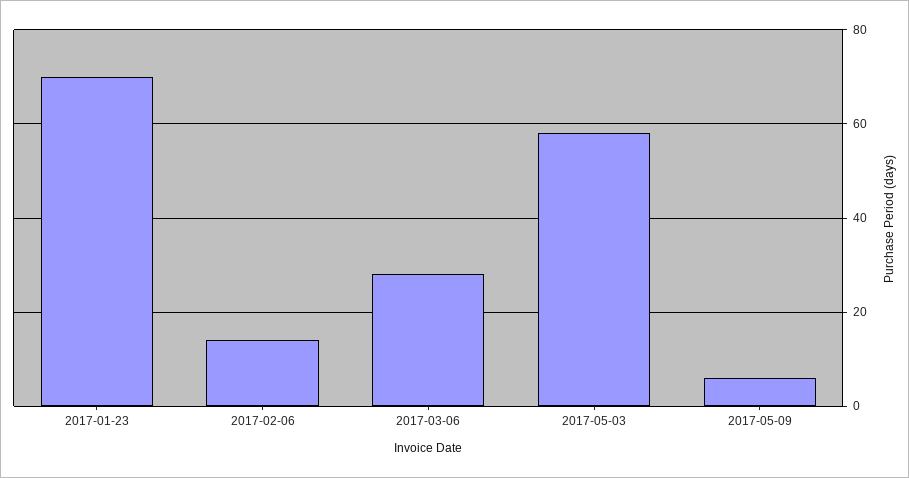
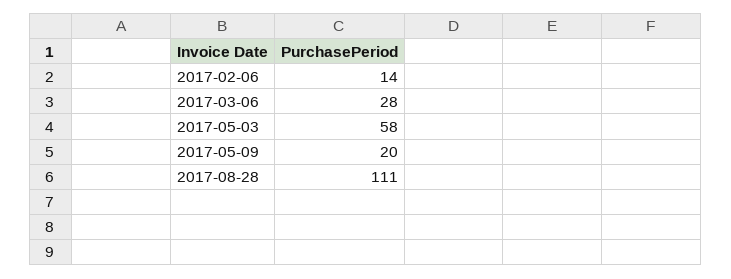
2017-01-23: 70 -> none
2017-05-09: 5 -> 20
2017-08-28: none -> 111

